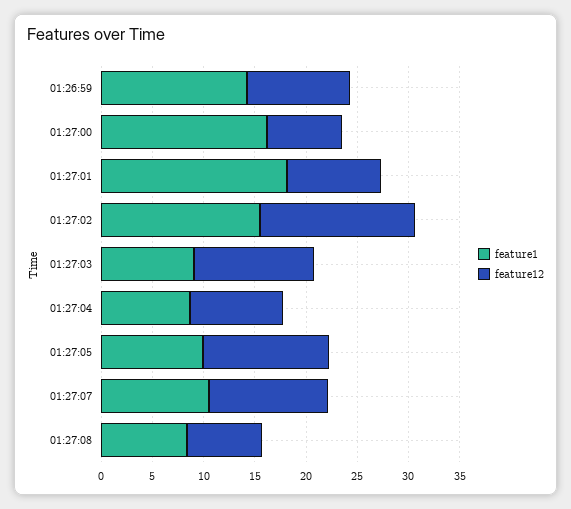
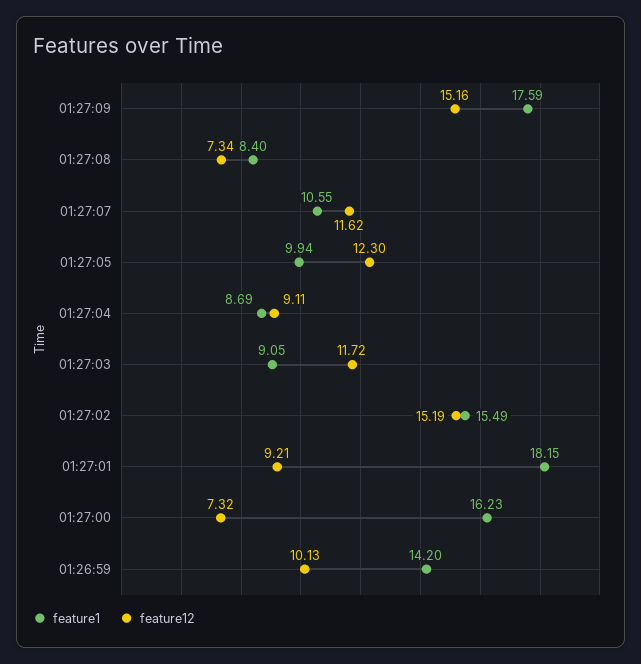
feature1, 01:27:09: none -> 17.59
feature12, 01:27:09: none -> 15.16

